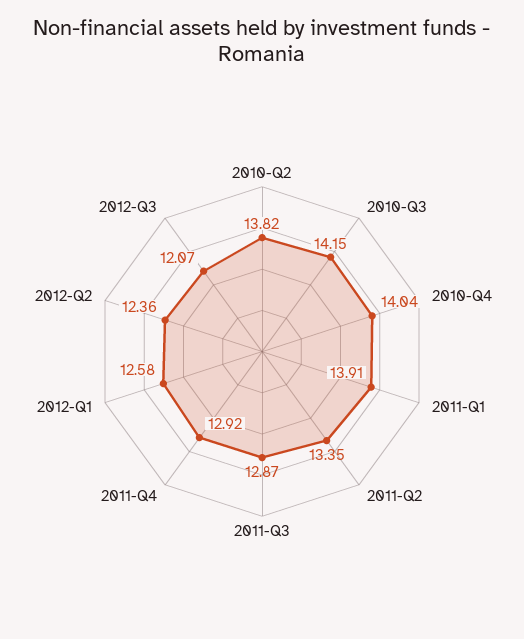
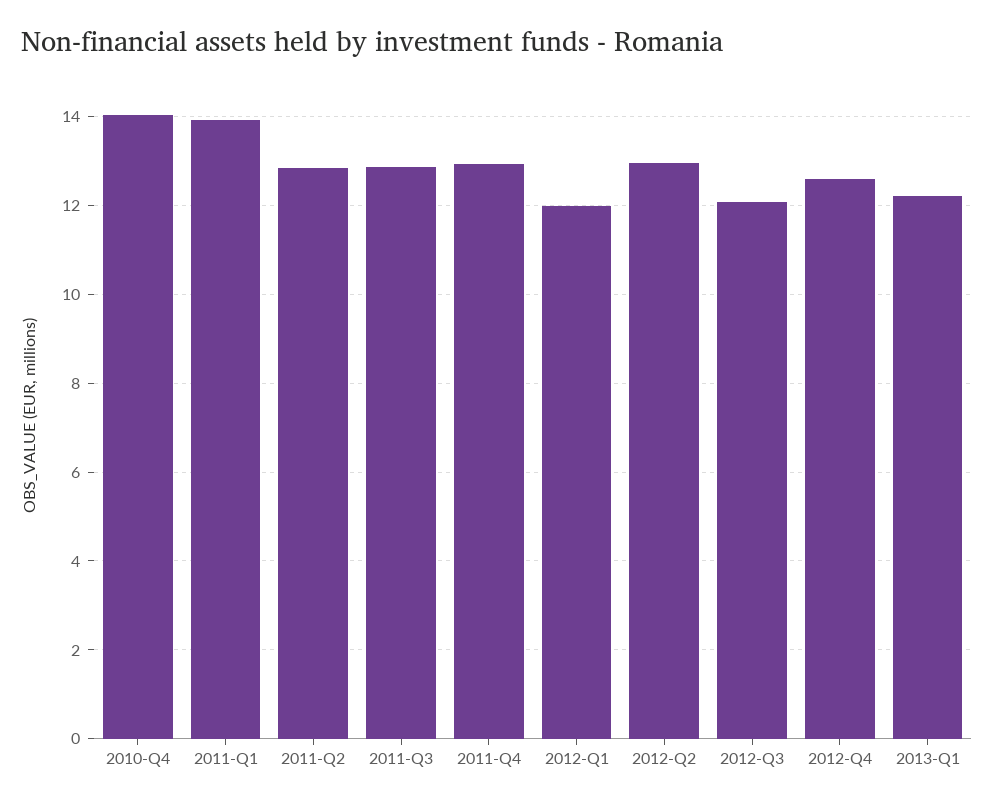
2010-Q2: 13.82 -> none
2010-Q3: 14.15 -> none
2011-Q2: 13.35 -> 12.8
2012-Q1: 12.58 -> 12
2012-Q2: 12.36 -> 13
2012-Q4: none -> 12.6
2013-Q1: none -> 12.2

